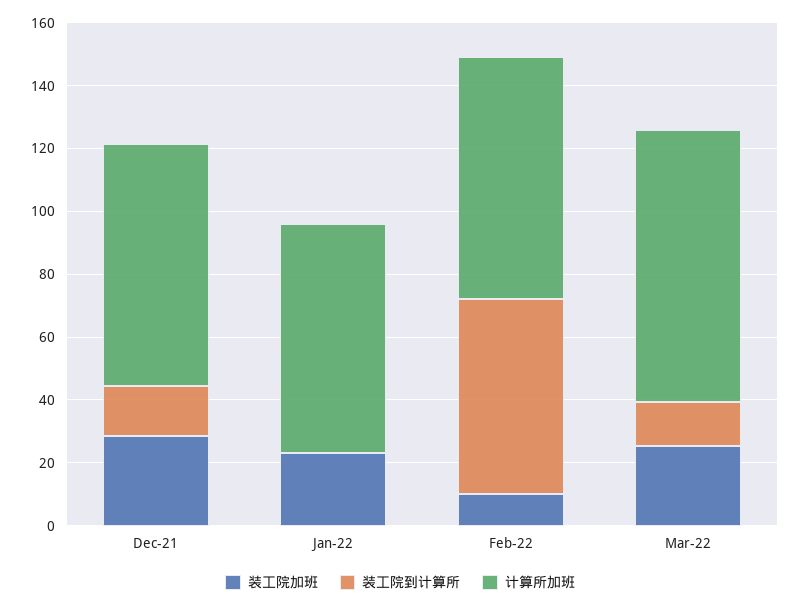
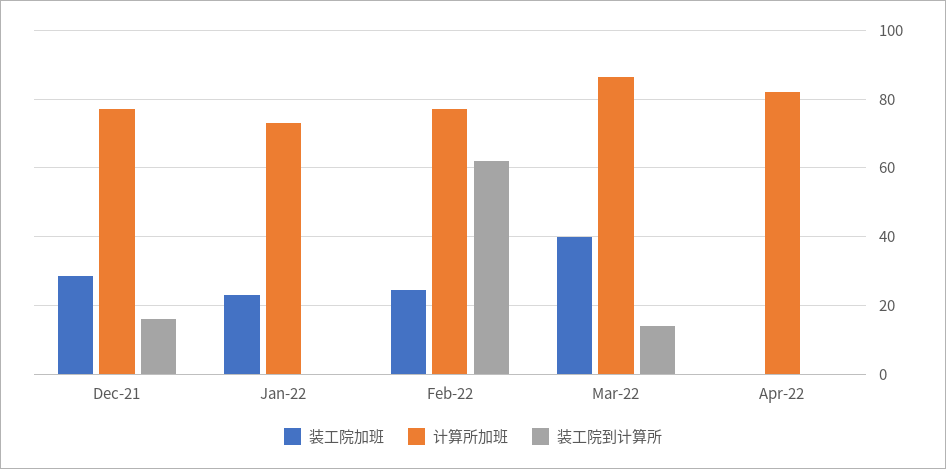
装工院加班, Feb-22: 10 -> 24
装工院加班, Mar-22: 25 -> 40
装工院加班, Apr-22: none -> 0
计算所加班, Apr-22: none -> 82
装工院到计算所, Apr-22: none -> 0

